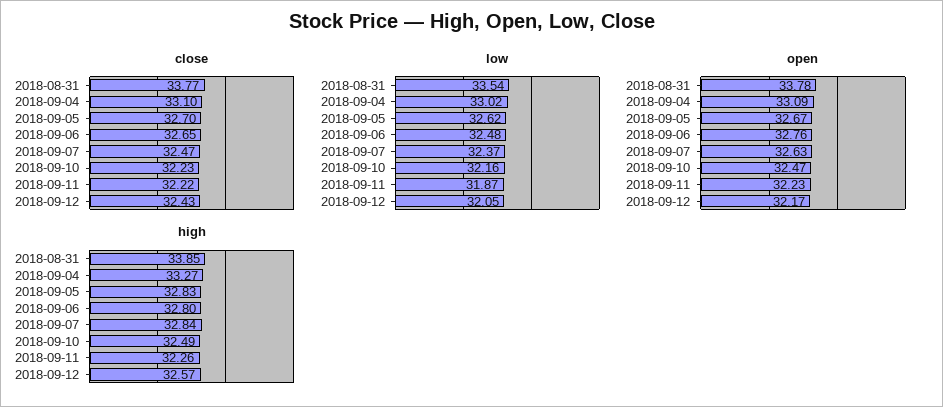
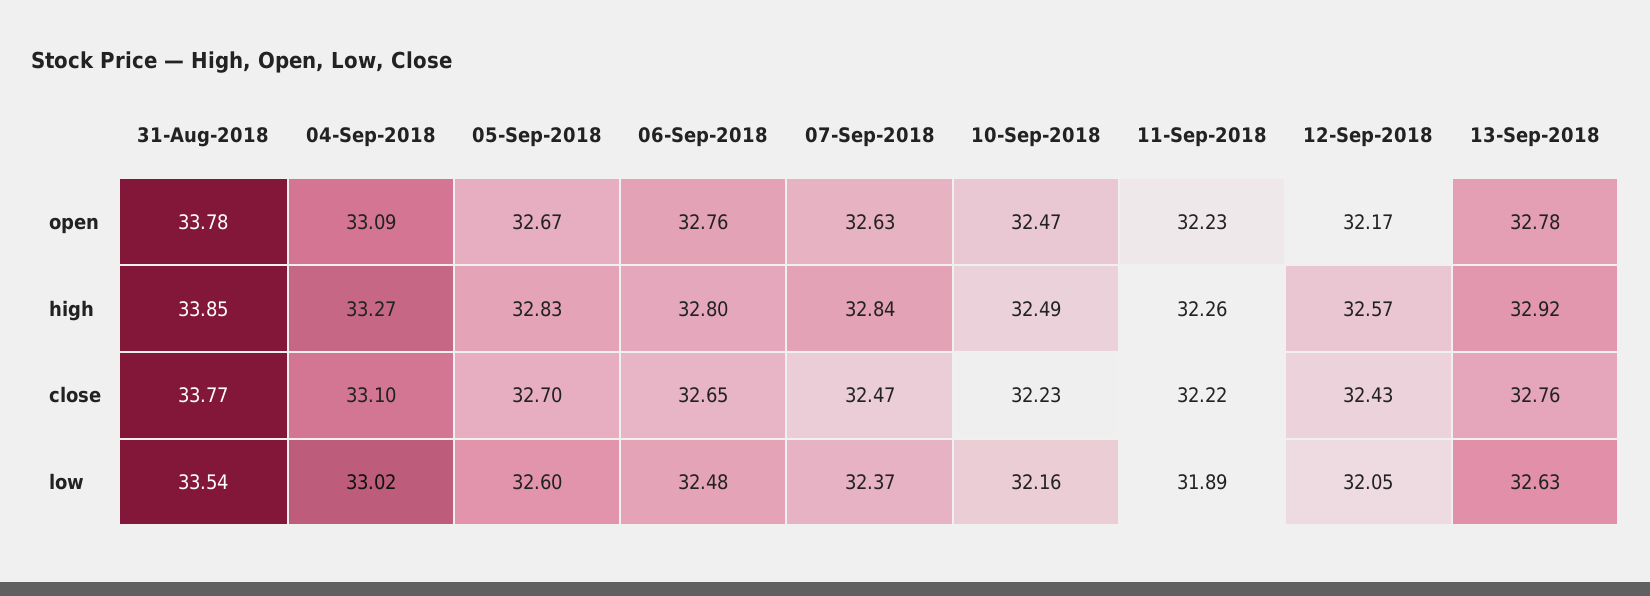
low, 2018-09-05: 32.62 -> 32.6
low, 2018-09-11: 31.87 -> 31.89
open, 13-Sep-2018: none -> 32.78
high, 13-Sep-2018: none -> 32.92
close, 13-Sep-2018: none -> 32.76
low, 13-Sep-2018: none -> 32.63

